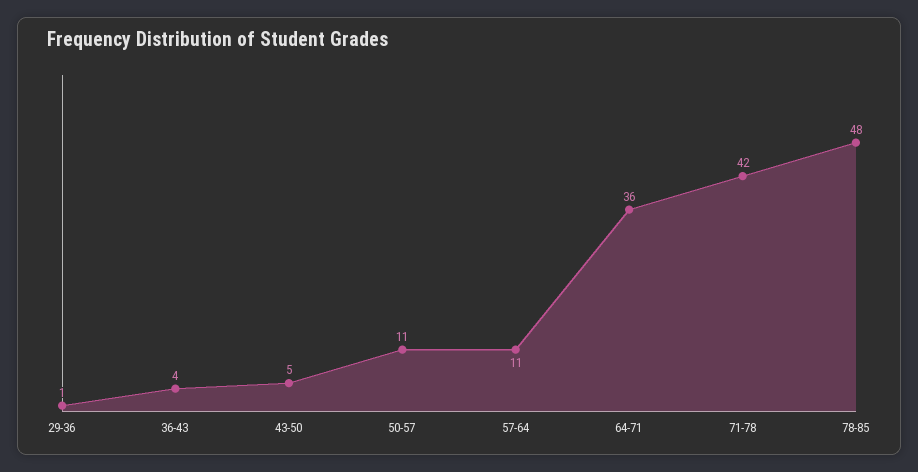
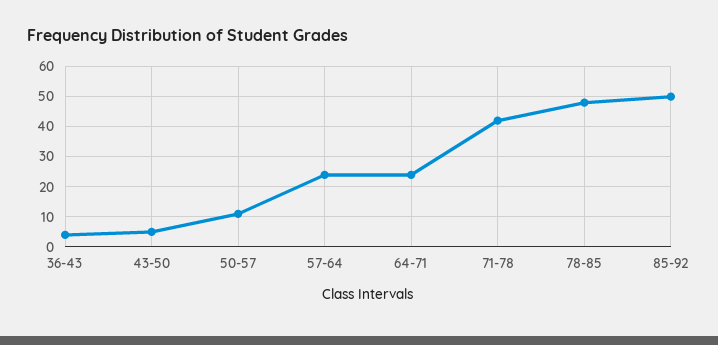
29-36: 1 -> none
57-64: 11 -> 25
64-71: 36 -> 25
85-92: none -> 50

